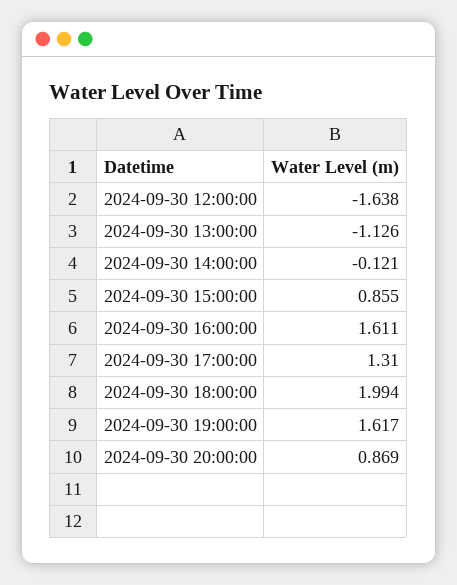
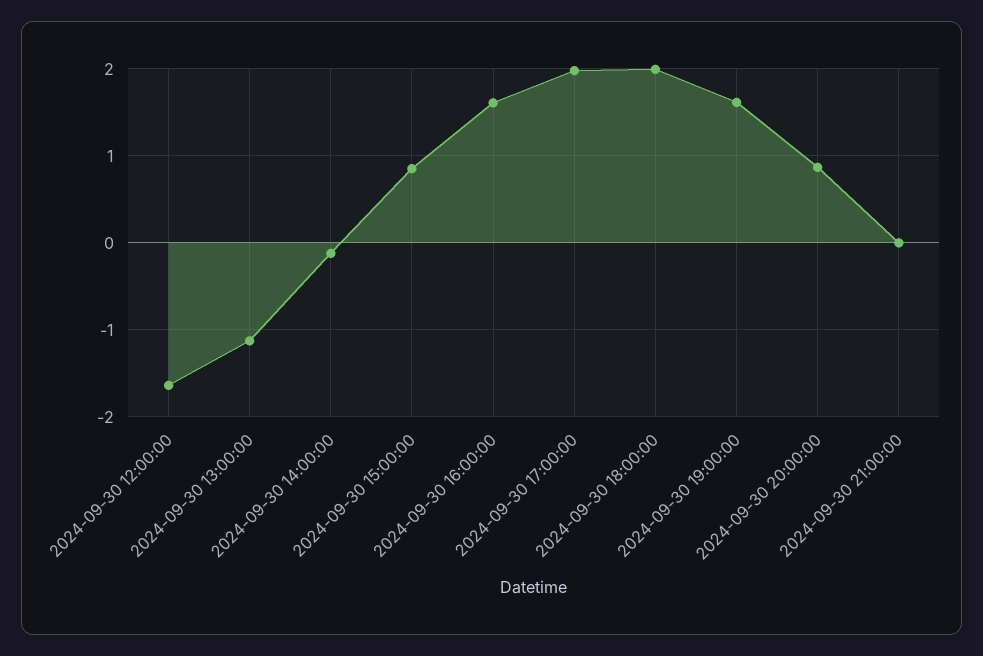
2024-09-30 17:00:00: 1.31 -> 2
2024-09-30 21:00:00: none -> 0

